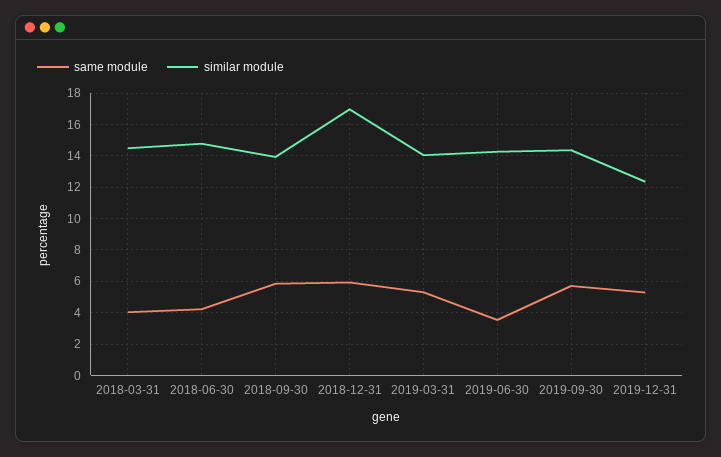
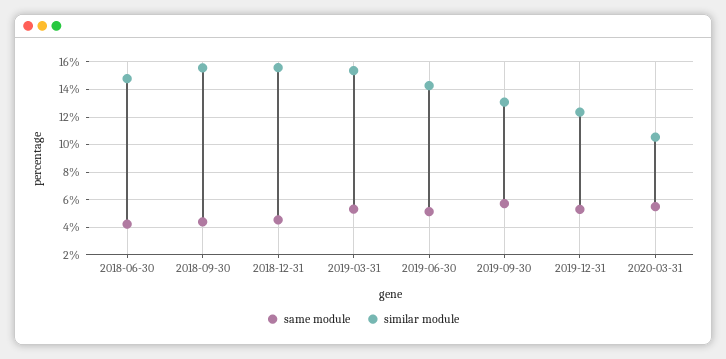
same module, 2018-03-31: 4 -> none
similar module, 2018-03-31: 14.5 -> none
same module, 2018-09-30: 6 -> 4.5
similar module, 2018-09-30: 14 -> 15.5
same module, 2018-12-31: 6 -> 4.5
similar module, 2018-12-31: 17 -> 15.5
similar module, 2019-03-31: 14 -> 15.5
same module, 2019-06-30: 3.5 -> 5
similar module, 2019-09-30: 14.5 -> 13
same module, 2020-03-31: none -> 5.5
similar module, 2020-03-31: none -> 10.5

